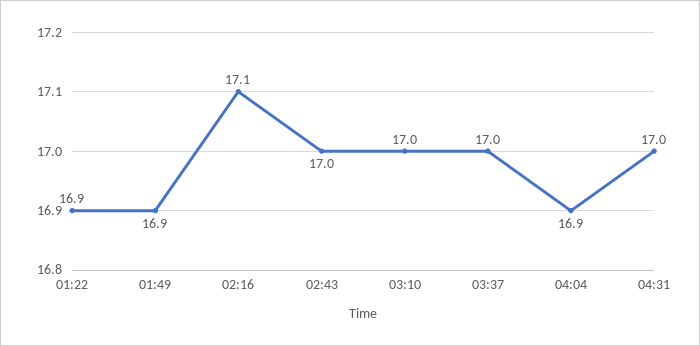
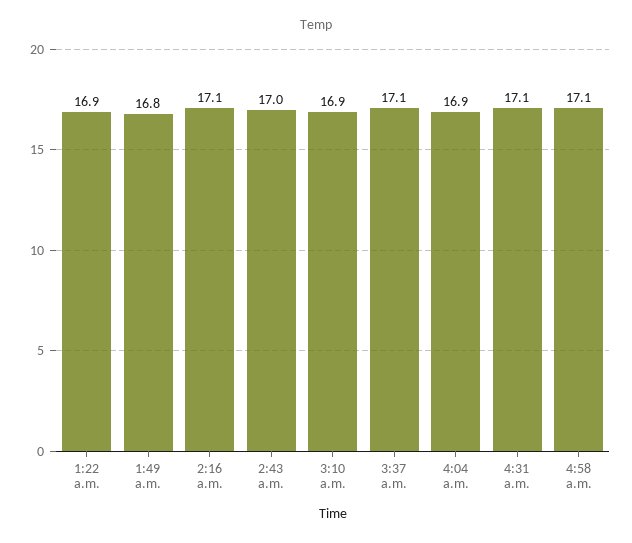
01:49: 16.9 -> 16.8
03:10: 17 -> 16.9
03:37: 17 -> 17.1
04:31: 17 -> 17.1
4:58 a.m.: none -> 17.1

